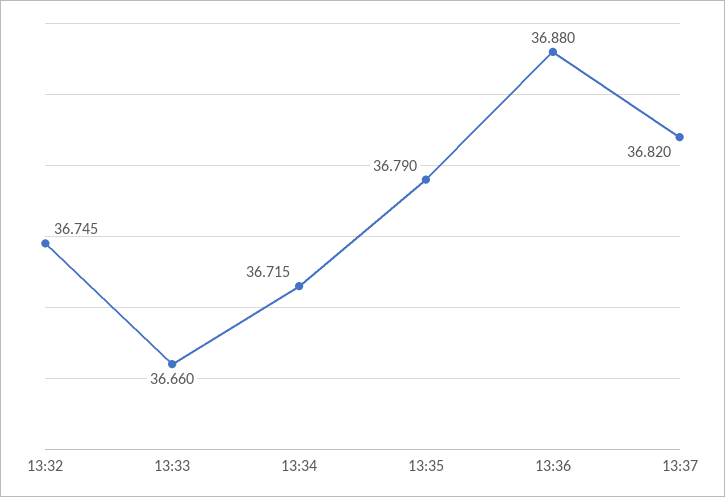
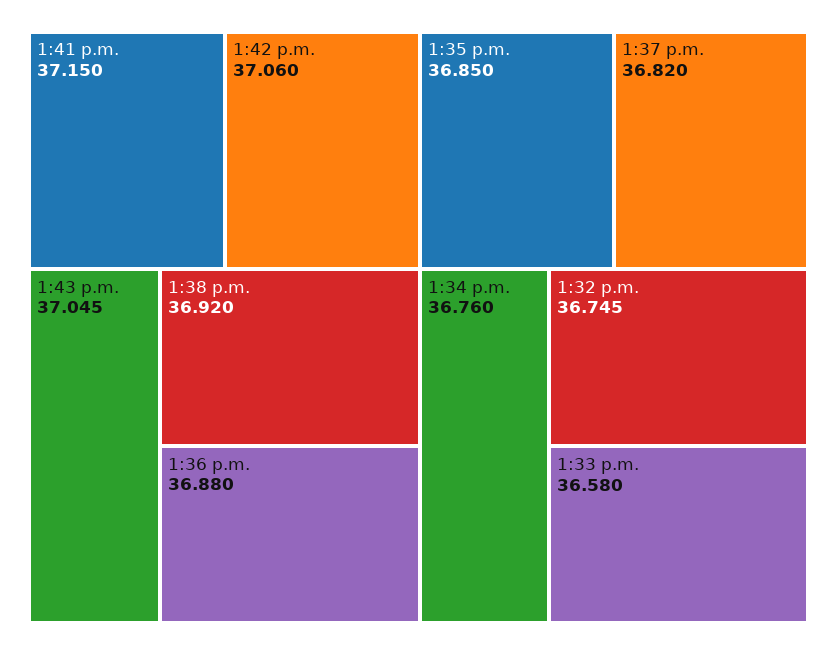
13:33: 36.66 -> 36.58
13:34: 36.715 -> 36.76
13:35: 36.79 -> 36.85
1:41 p.m.: none -> 37.15
1:42 p.m.: none -> 37.06
1:43 p.m.: none -> 37.045
1:38 p.m.: none -> 36.92

